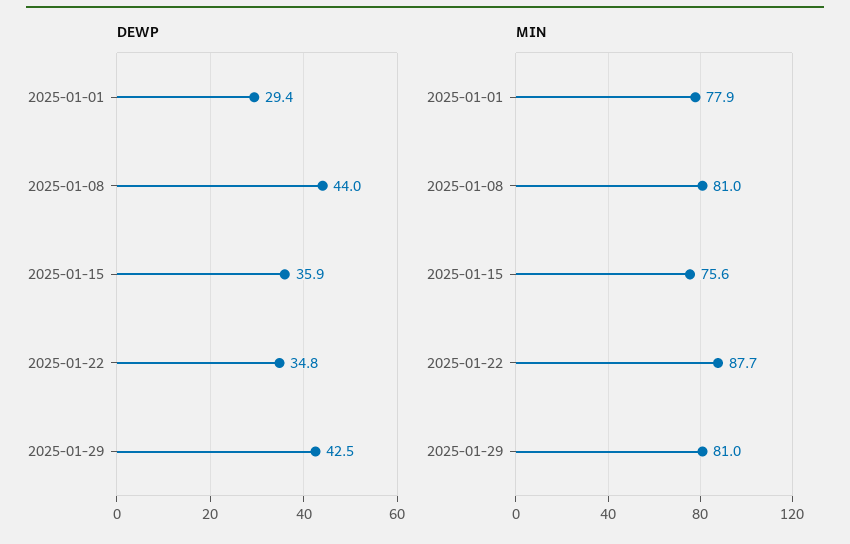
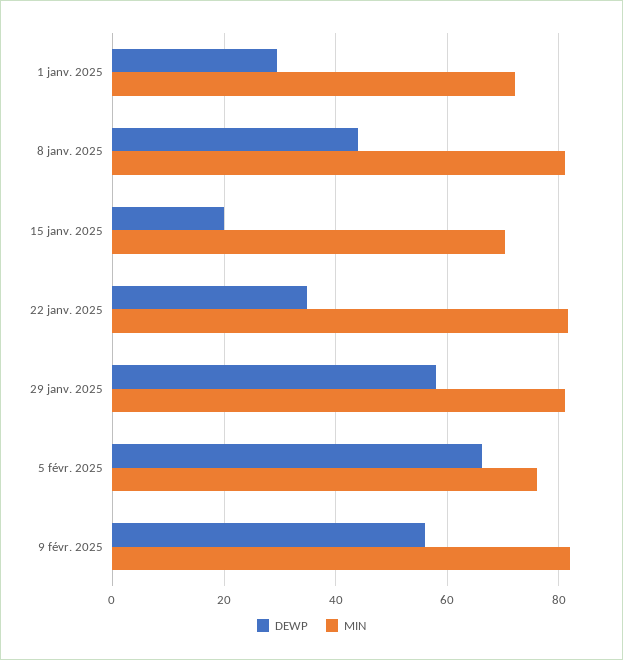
DEWP, 2025-01-15: 35.9 -> 20
DEWP, 2025-01-29: 42.5 -> 58
MIN, 2025-01-01: 77.9 -> 72
MIN, 2025-01-15: 75.6 -> 70
MIN, 2025-01-22: 87.7 -> 82
DEWP, 5 févr. 2025: none -> 66
MIN, 5 févr. 2025: none -> 76
DEWP, 9 févr. 2025: none -> 56
MIN, 9 févr. 2025: none -> 82

